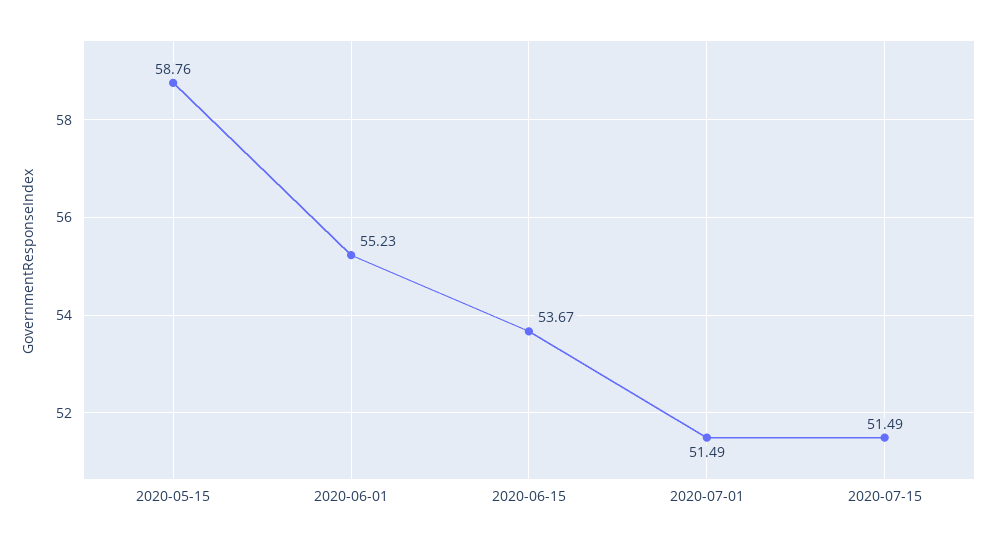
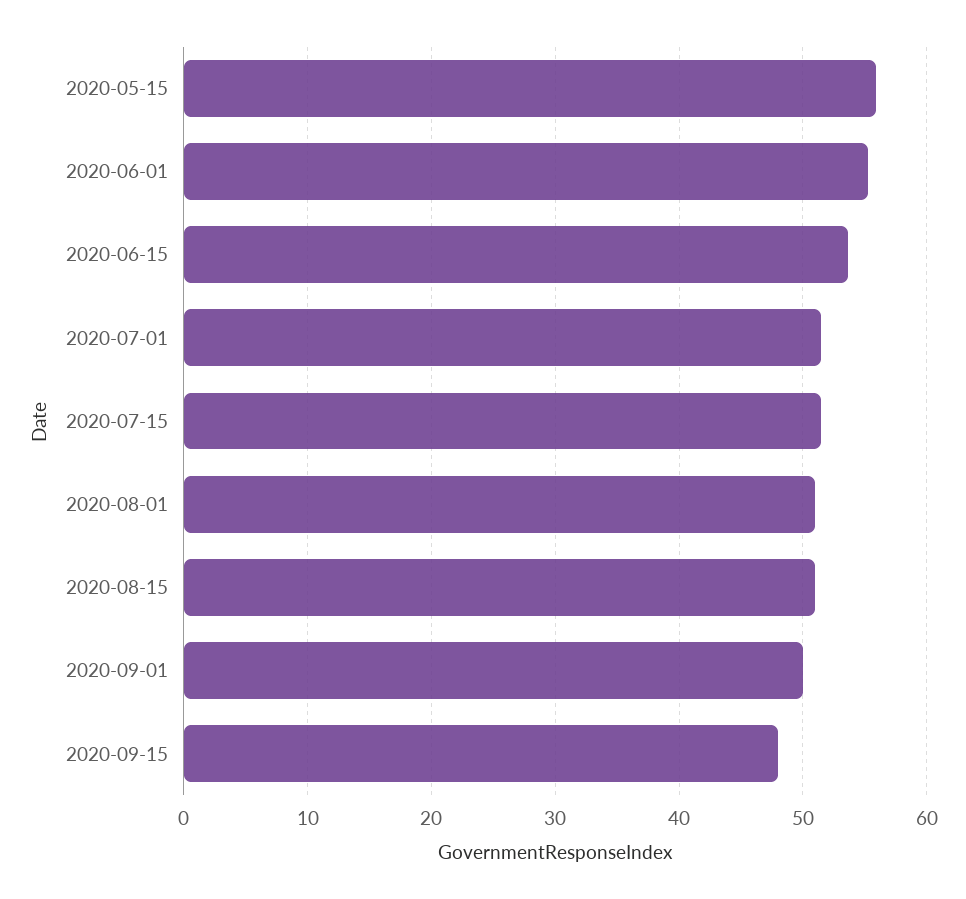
2020-05-15: 58.76 -> 56
2020-08-01: none -> 51
2020-08-15: none -> 51
2020-09-01: none -> 50
2020-09-15: none -> 48

